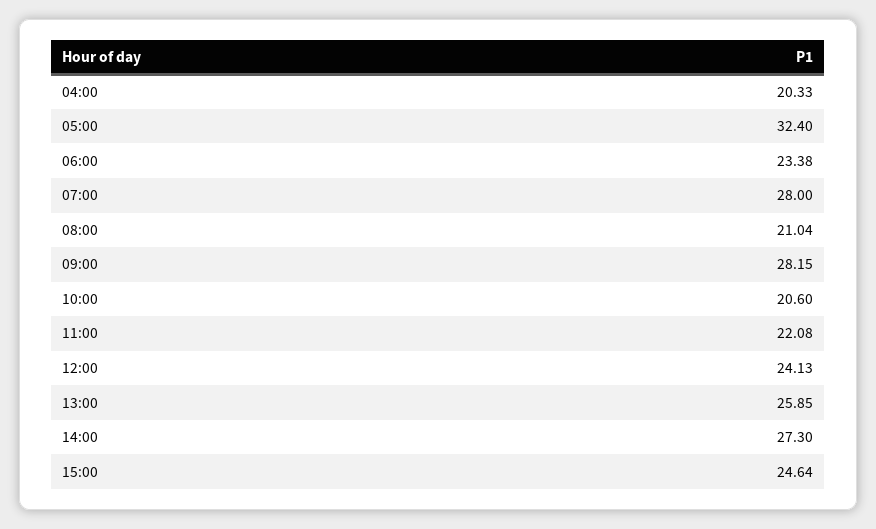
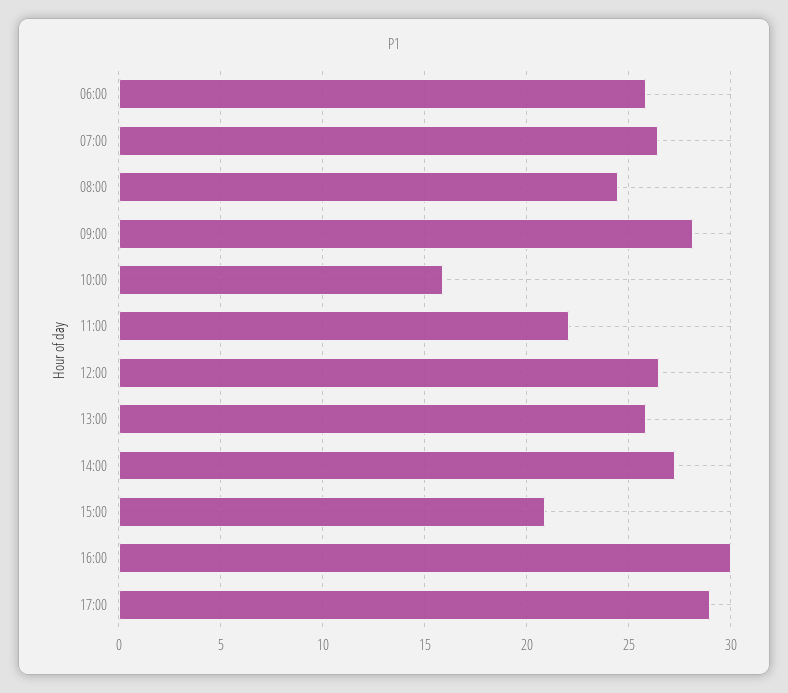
04:00: 20.33 -> none
05:00: 32.4 -> none
06:00: 23.38 -> 26
07:00: 28 -> 26.5
08:00: 21.04 -> 24.5
10:00: 20.6 -> 16
12:00: 24.13 -> 26.5
15:00: 24.64 -> 21
16:00: none -> 30
17:00: none -> 29

